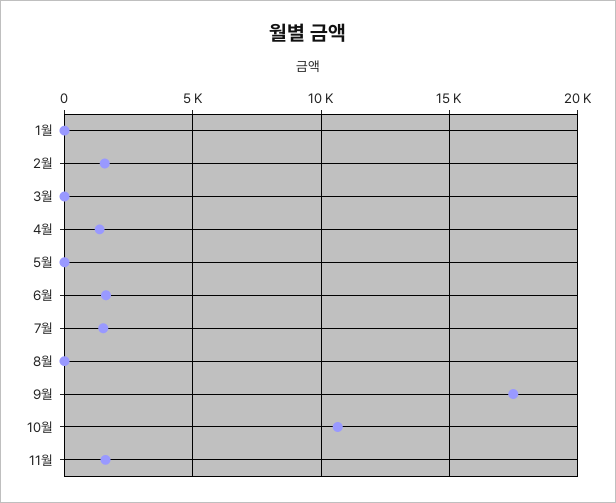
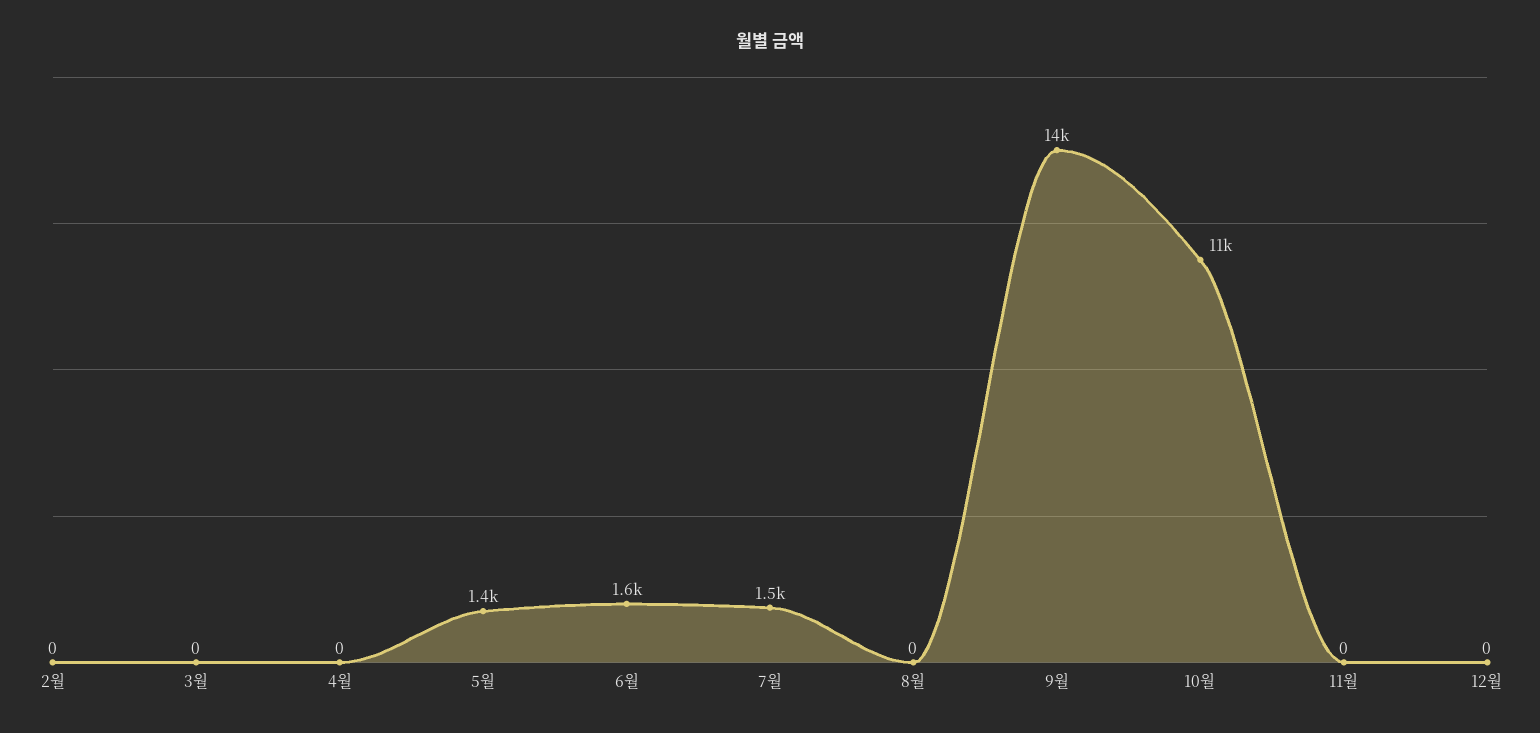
1월: 0 -> none
2월: 1500 -> 0
4월: 1500 -> 0
5월: 0 -> 1400
9월: 17500 -> 14000
11월: 1500 -> 0
12월: none -> 0

